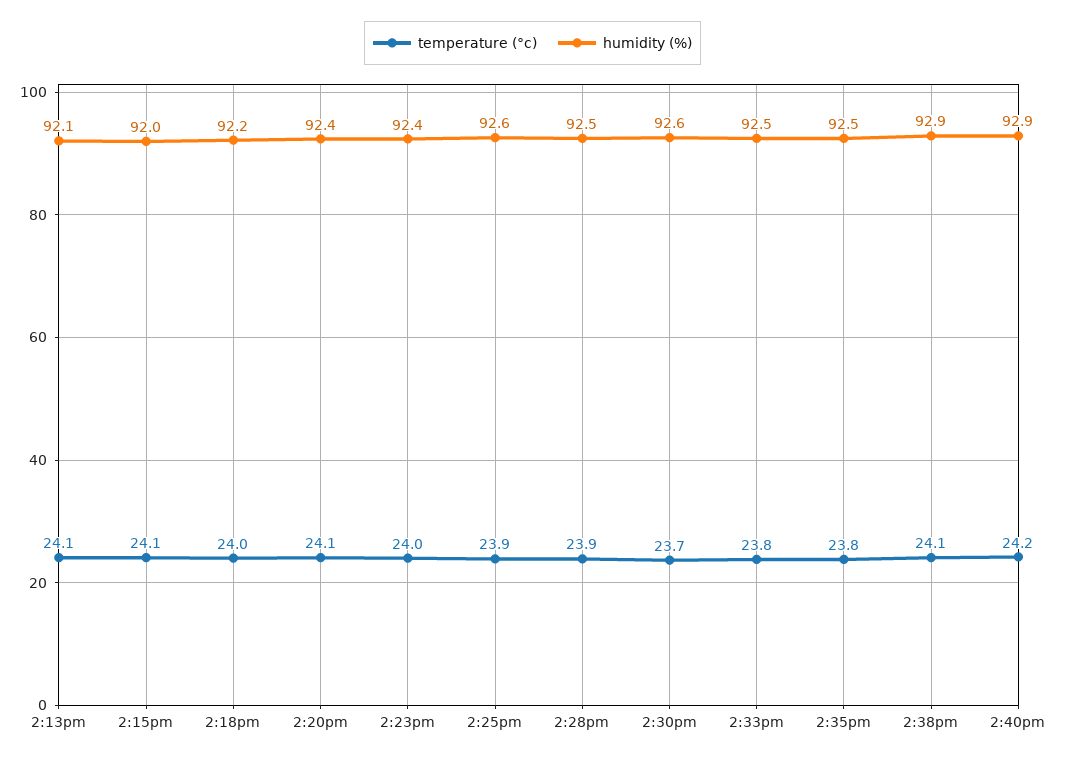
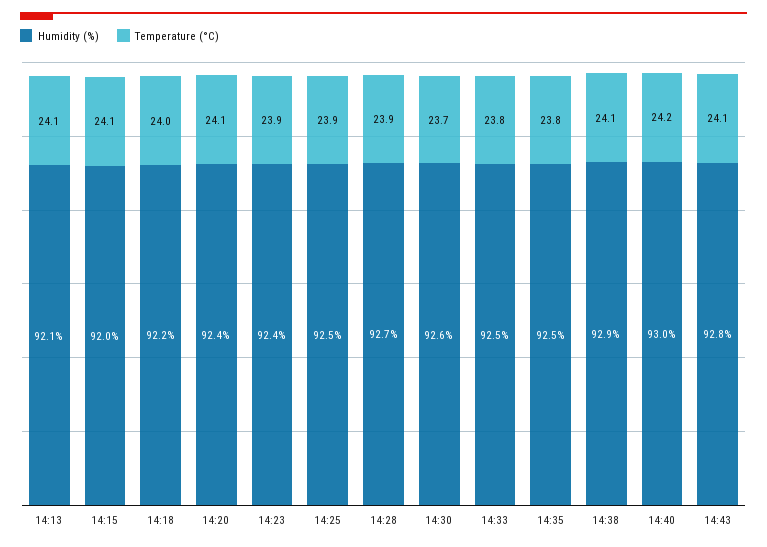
temperature (°c), 2:23pm: 24 -> 23.9
humidity (%), 2:25pm: 92.6 -> 92.5
humidity (%), 2:28pm: 92.5 -> 92.7
humidity (%), 2:40pm: 92.9 -> 93
humidity (%), 14:43: none -> 92.8
temperature (°c), 14:43: none -> 24.1

